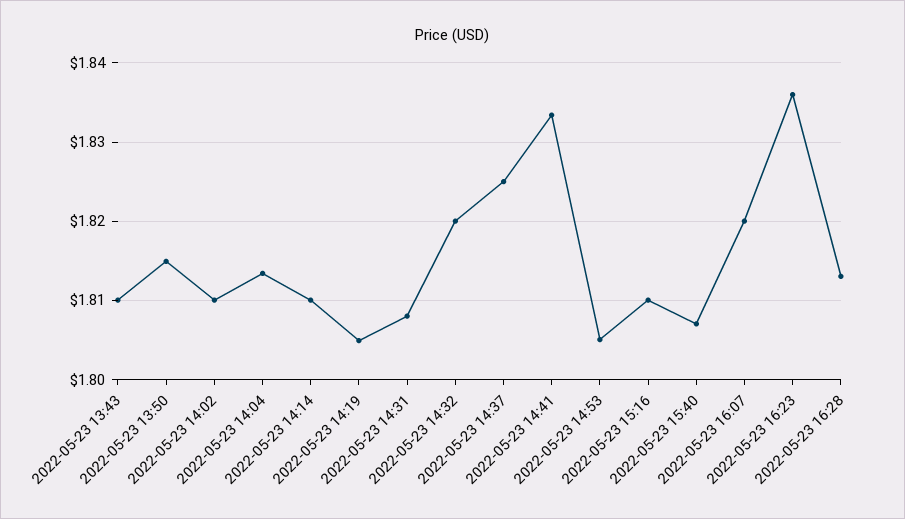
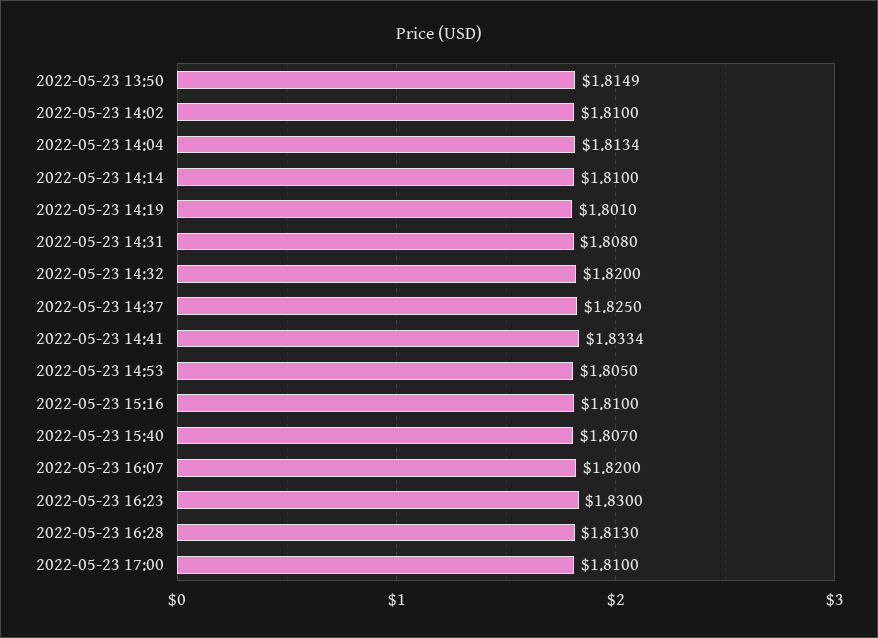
2022-05-23 13:43: 1.81 -> none
2022-05-23 14:19: 1.805 -> 1.801
2022-05-23 16:23: 1.836 -> 1.83
2022-05-23 17:00: none -> 1.81

